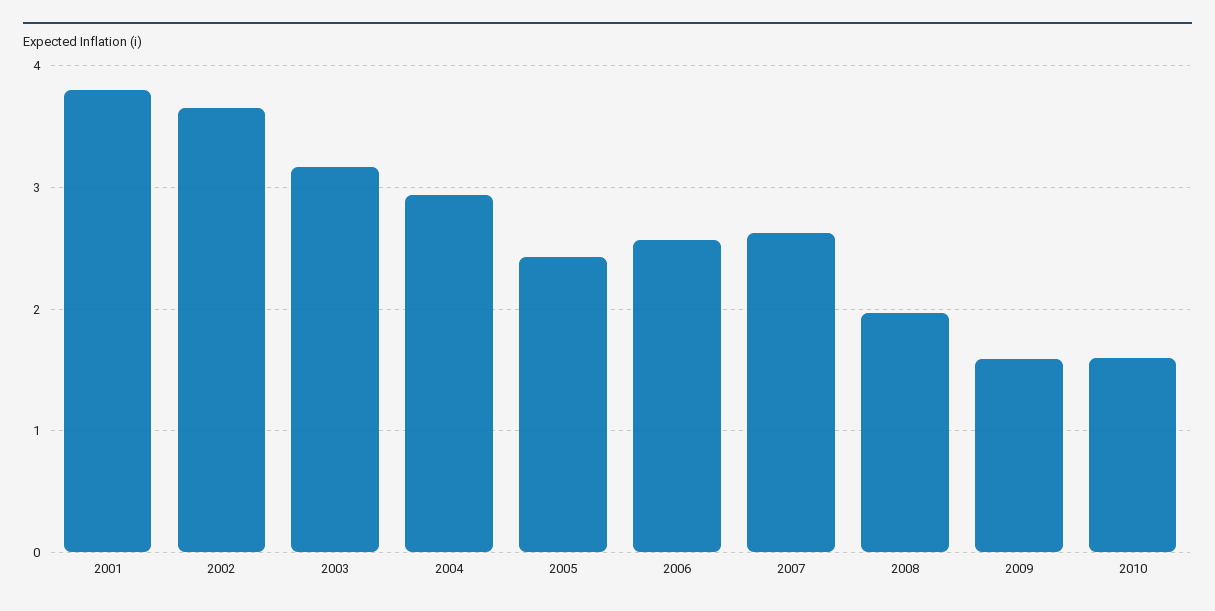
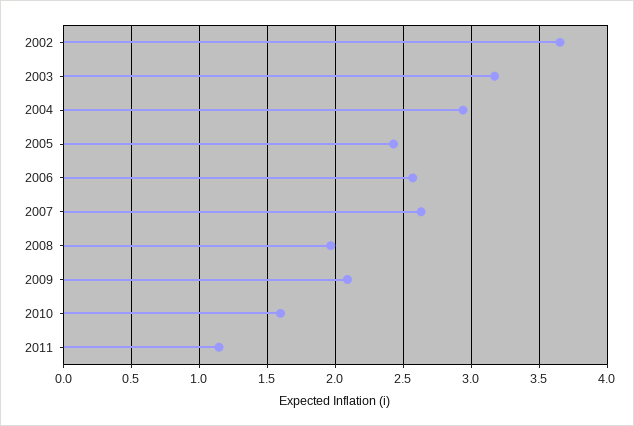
2001: 3.8 -> none
2009: 1.6 -> 2.1
2011: none -> 1.15

